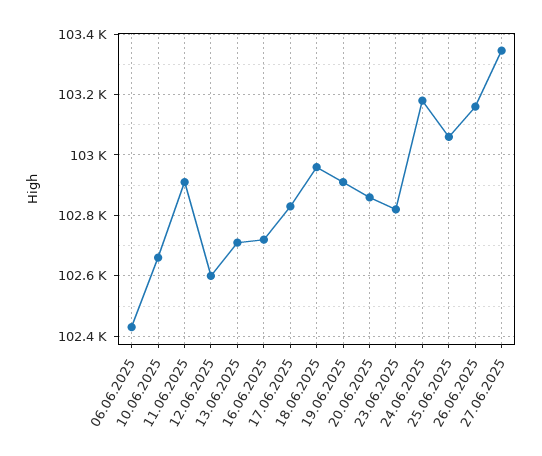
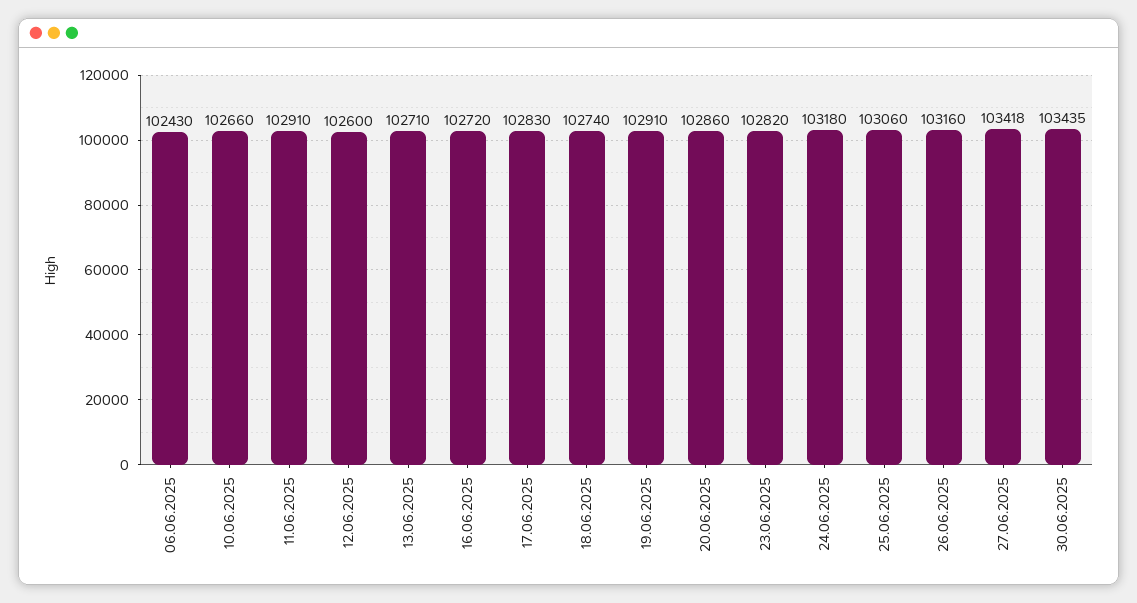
18.06.2025: 102960 -> 102740
27.06.2025: 103340 -> 103418
30.06.2025: none -> 103435

